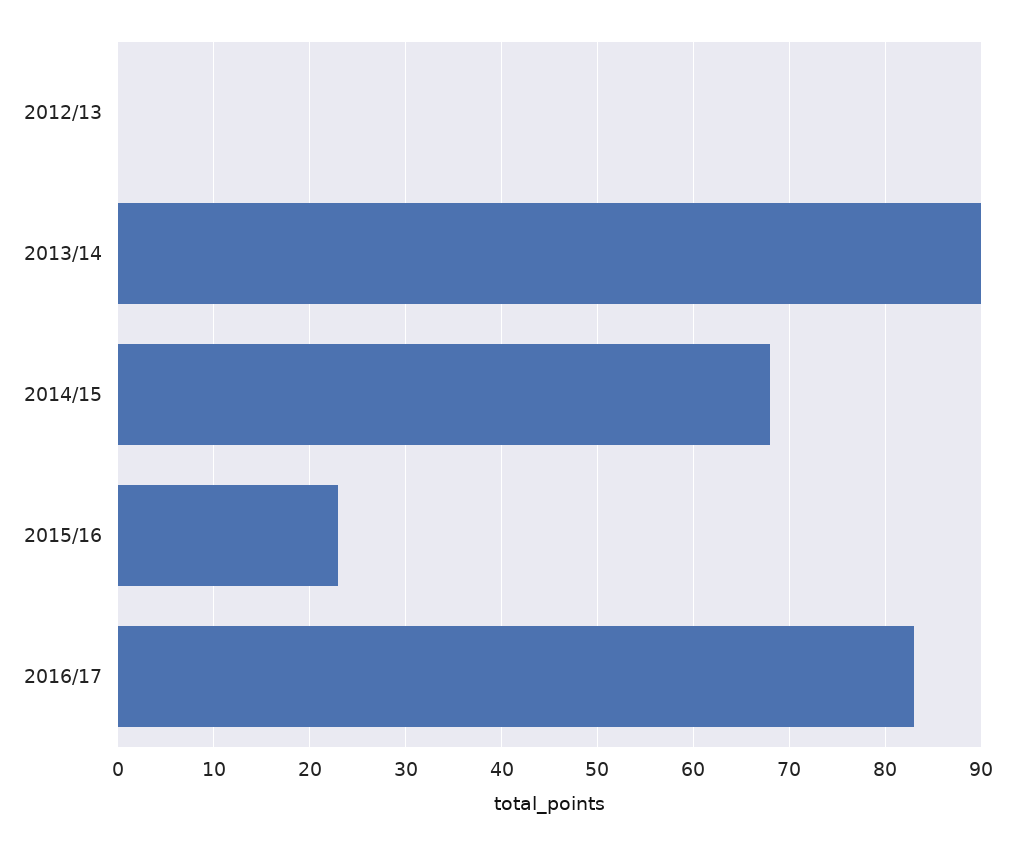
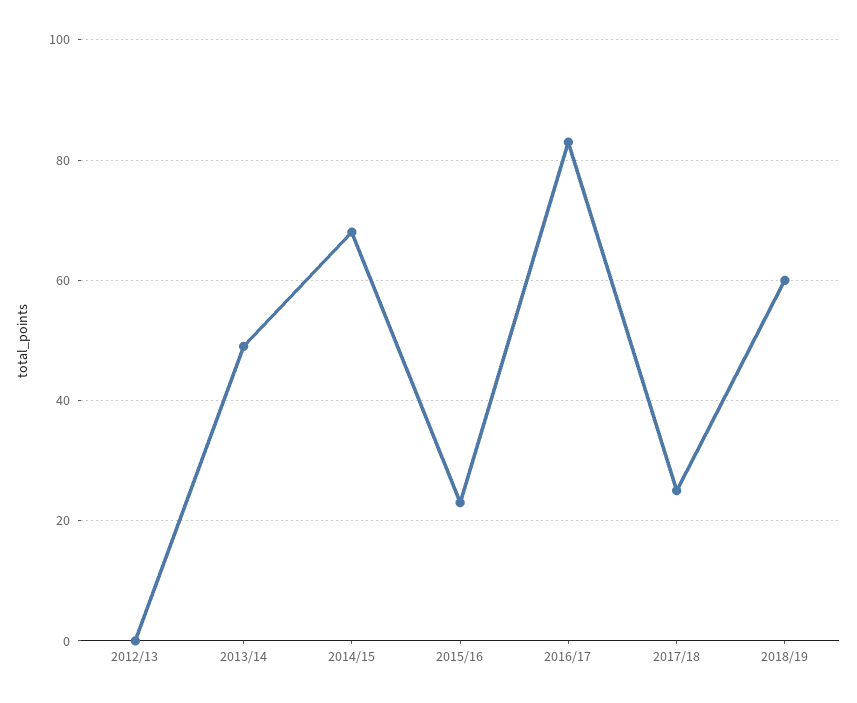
2013/14: 90 -> 50
2017/18: none -> 25
2018/19: none -> 60

